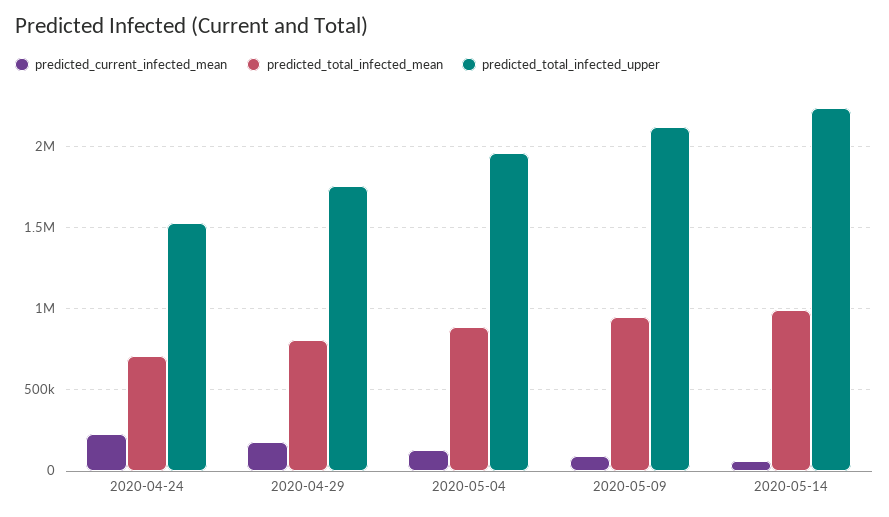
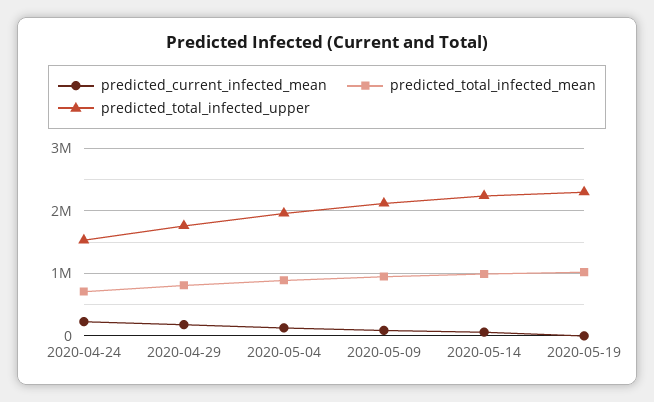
predicted_current_infected_mean, 2020-05-19: none -> 0
predicted_total_infected_mean, 2020-05-19: none -> 1000000
predicted_total_infected_upper, 2020-05-19: none -> 2300000

